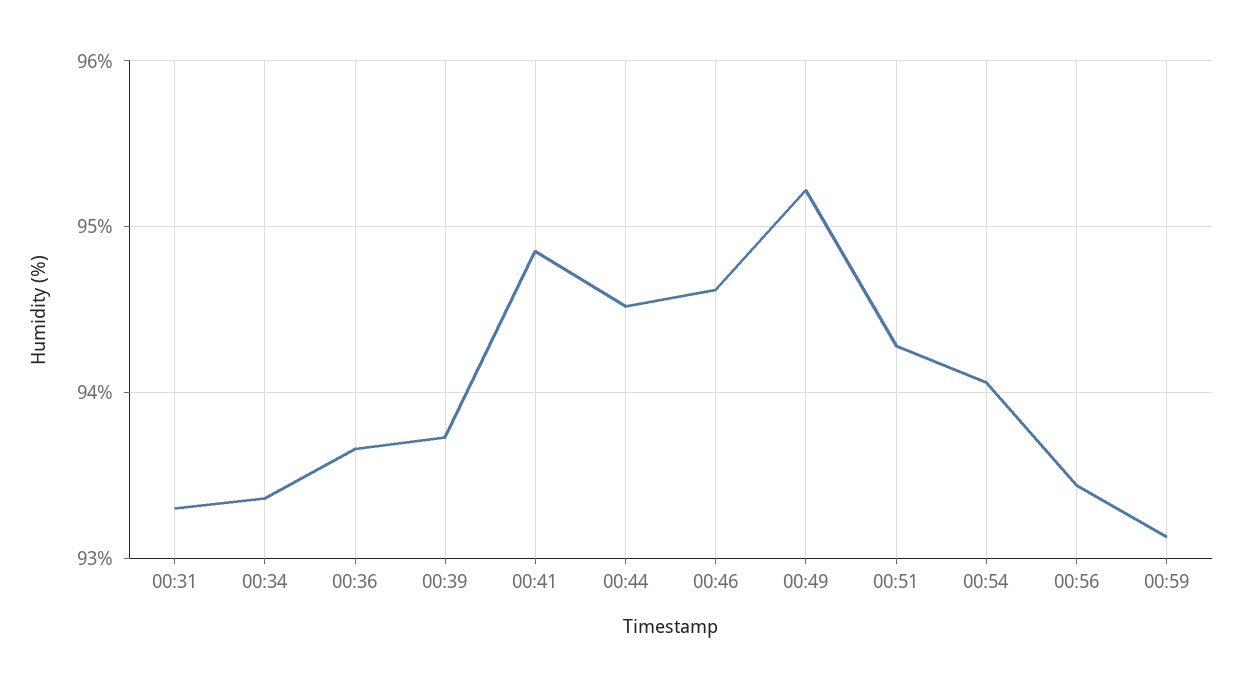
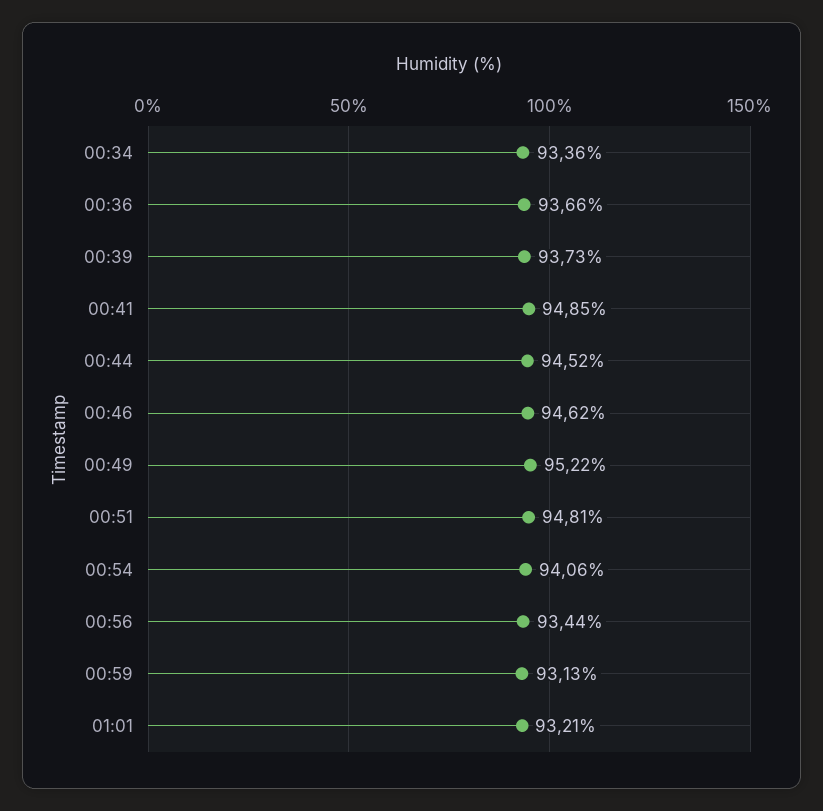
00:31: 93.3 -> none
00:51: 94.3 -> 94.81
01:01: none -> 93.21

